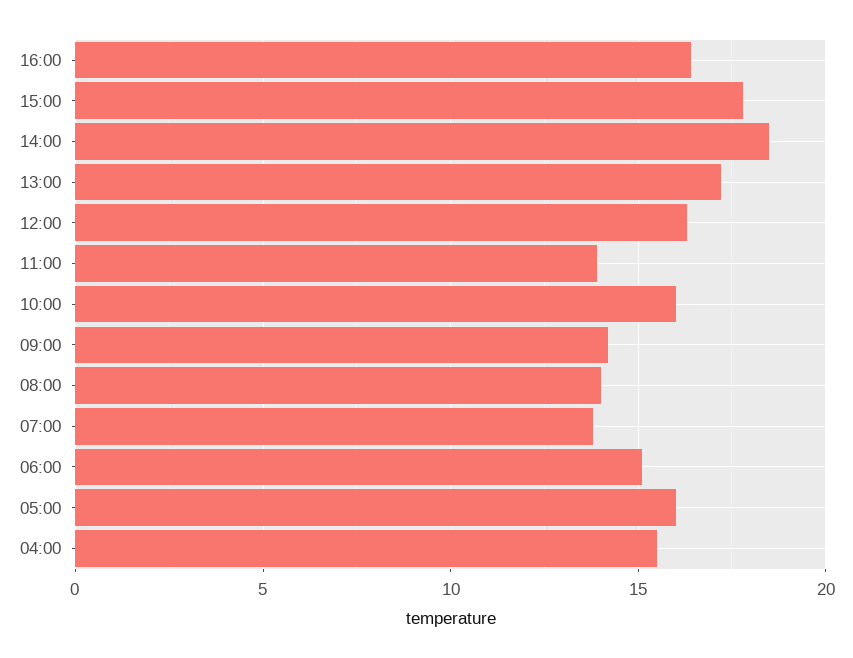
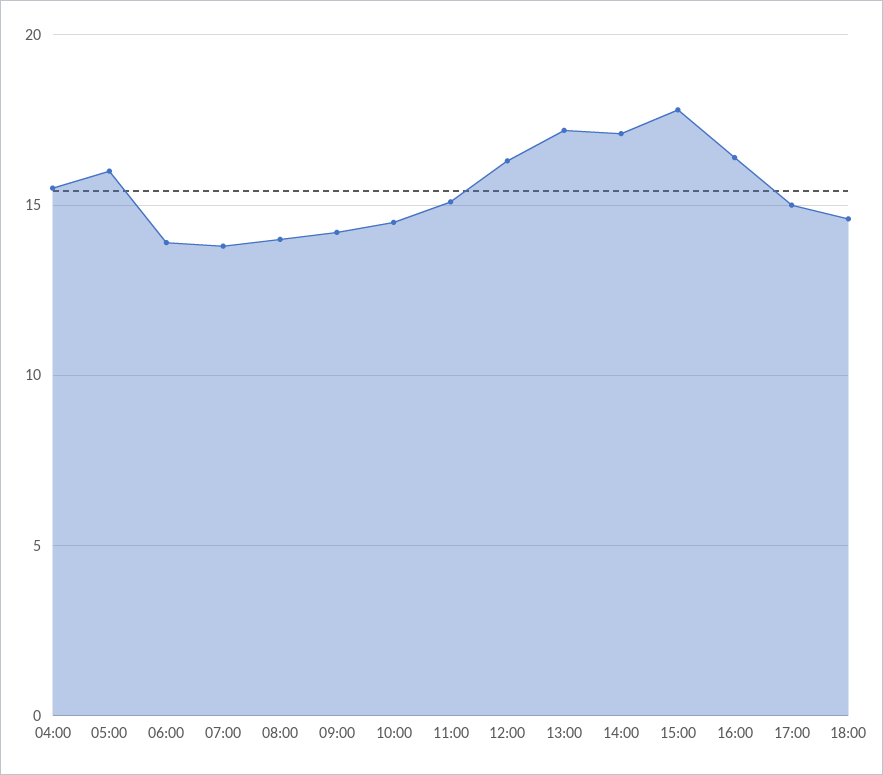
14:00: 18.5 -> 17
11:00: 14 -> 15
10:00: 16 -> 14.5
06:00: 15 -> 14
17:00: none -> 15
18:00: none -> 14.5

